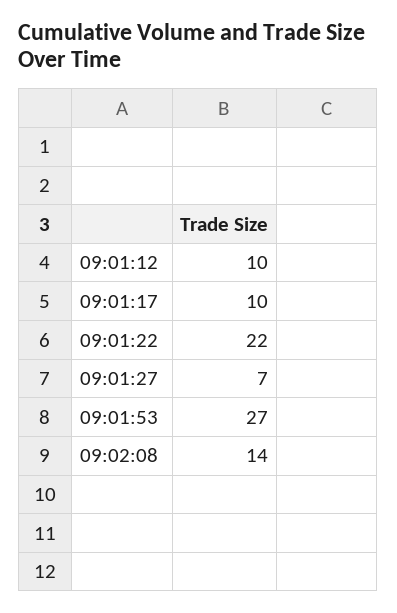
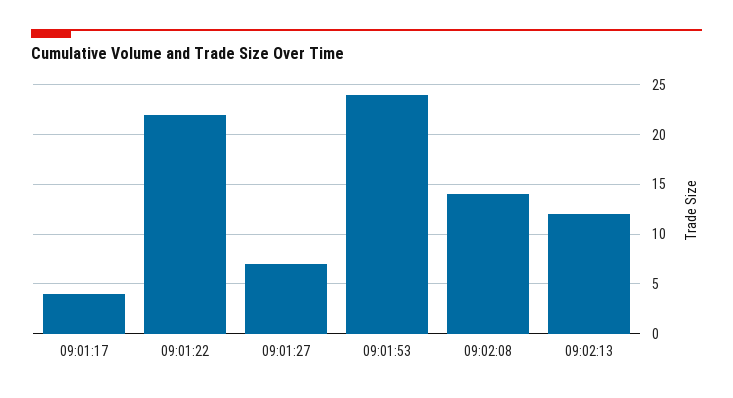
09:01:12: 10 -> none
09:01:17: 10 -> 4
09:01:53: 27 -> 24
09:02:13: none -> 12

